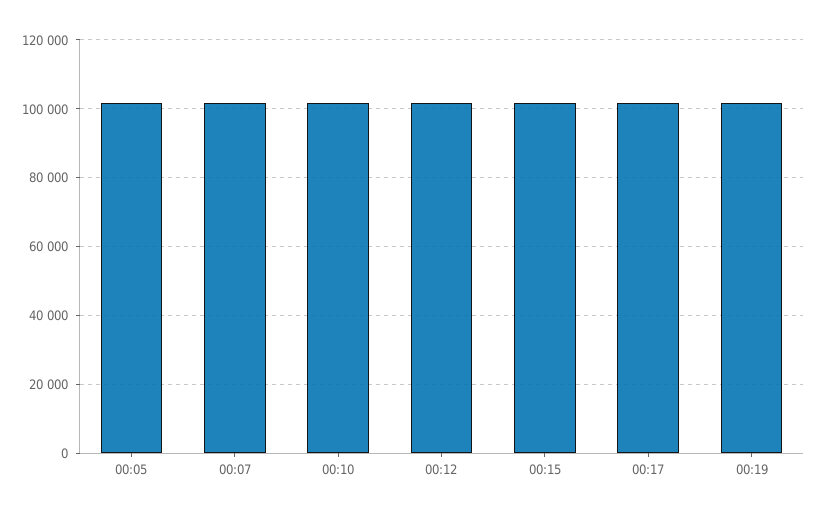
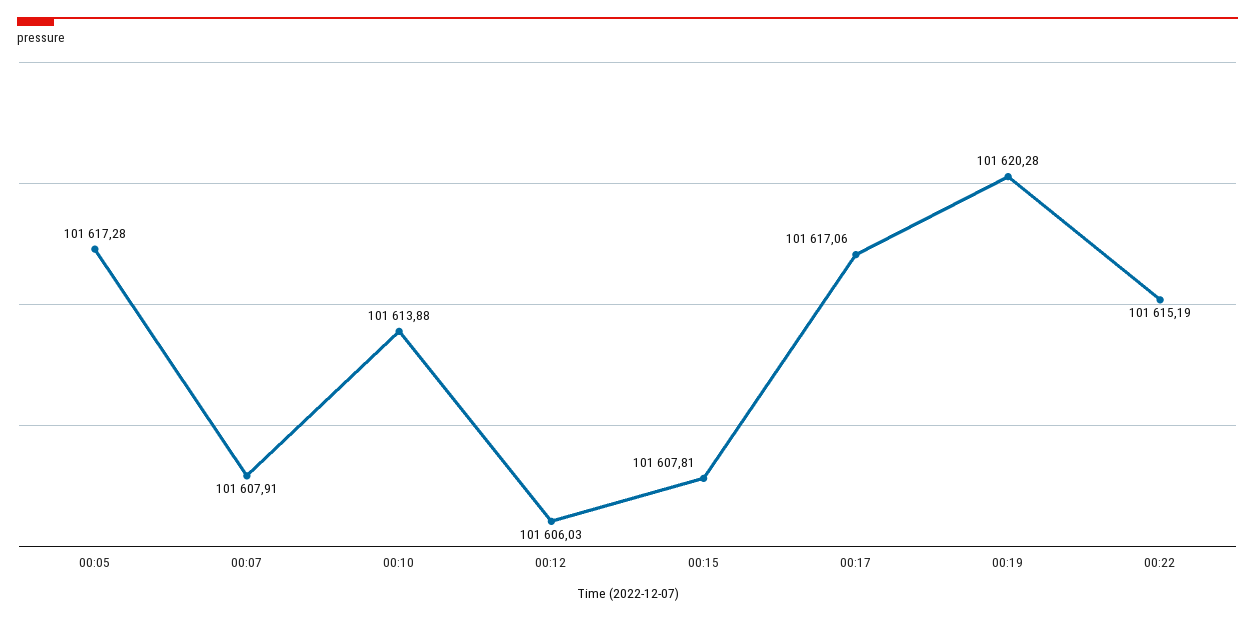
00:22: none -> 101615.19

